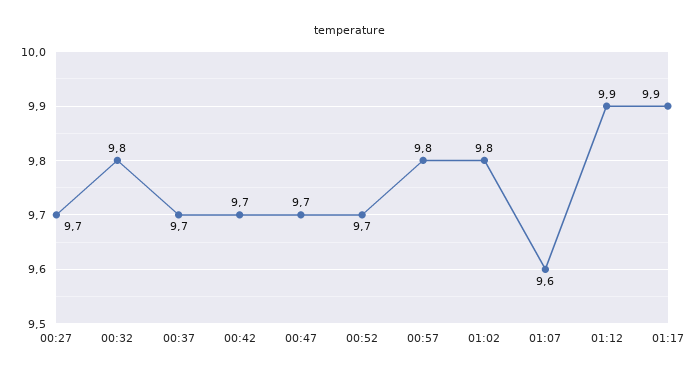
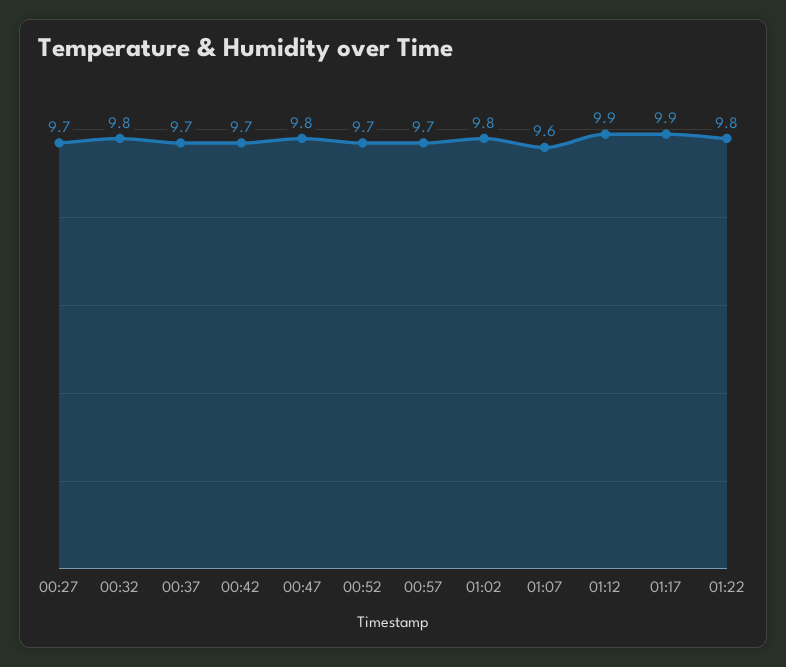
00:47: 9.7 -> 9.8
00:57: 9.8 -> 9.7
01:22: none -> 9.8

